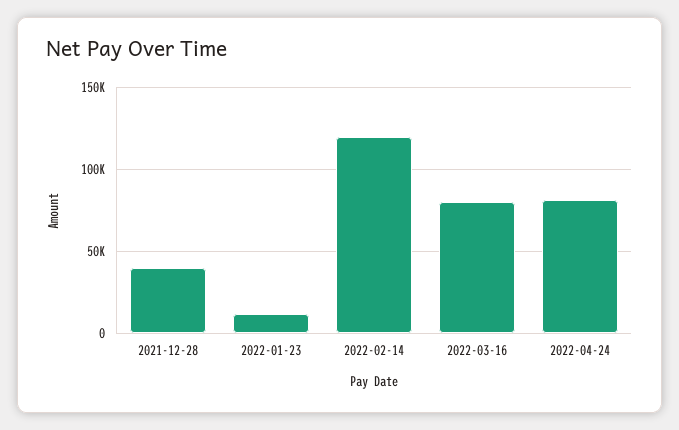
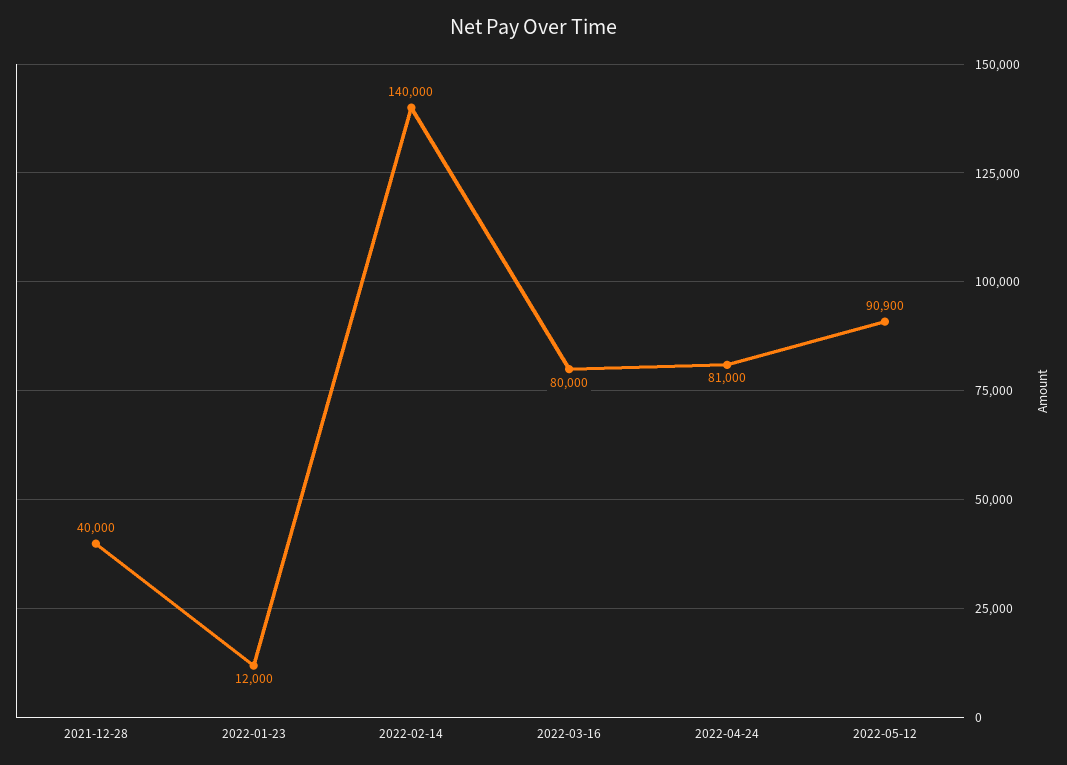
2022-02-14: 120000 -> 140000
2022-05-12: none -> 90900

